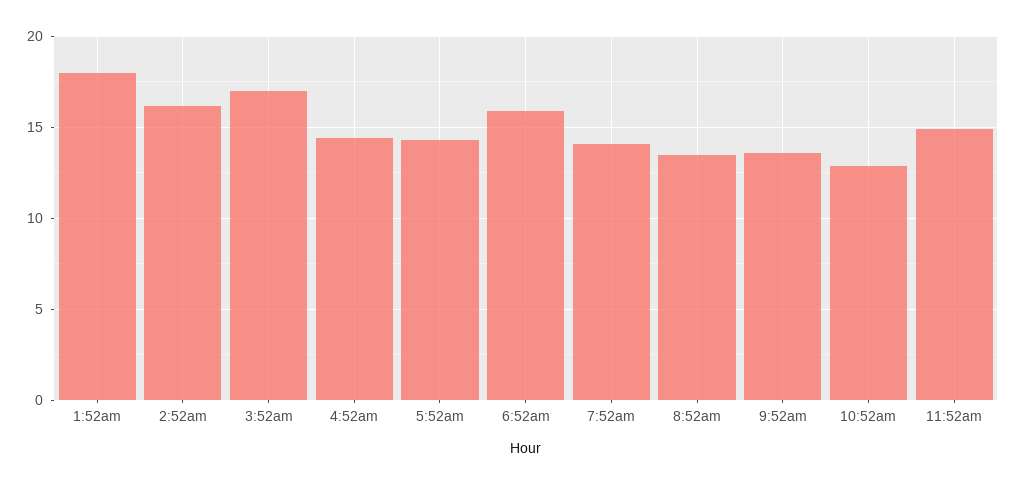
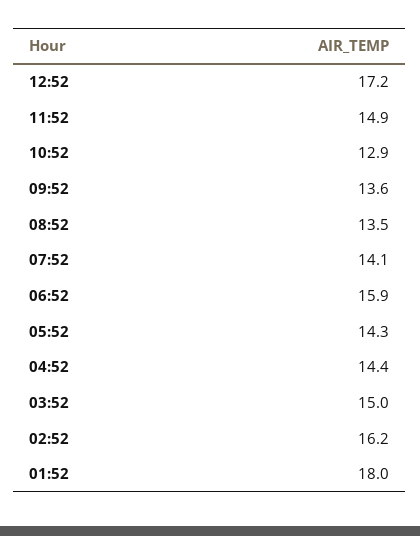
3:52am: 17 -> 15
12:52: none -> 17.2

